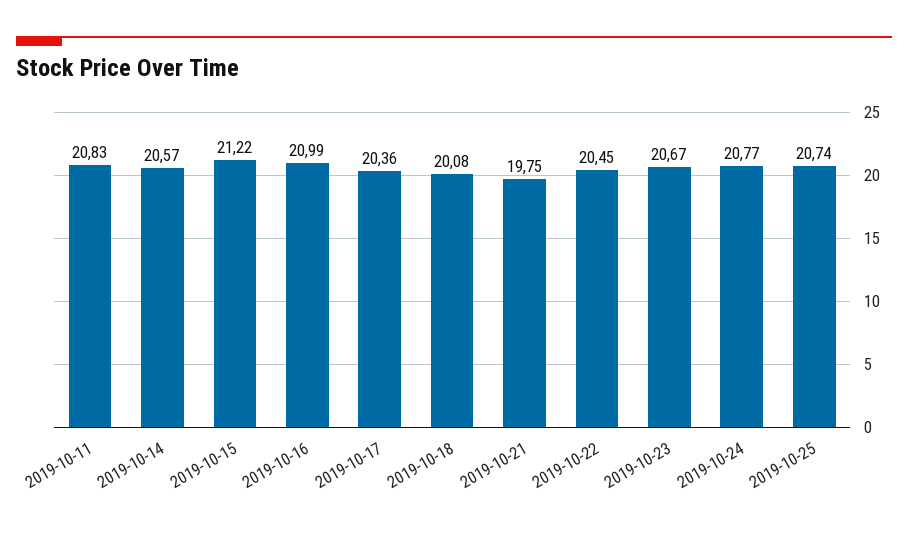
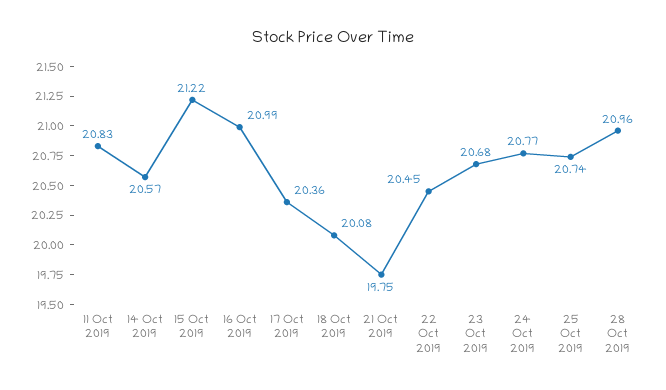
2019-10-23: 20.67 -> 20.68
28 Oct 2019: none -> 20.96

